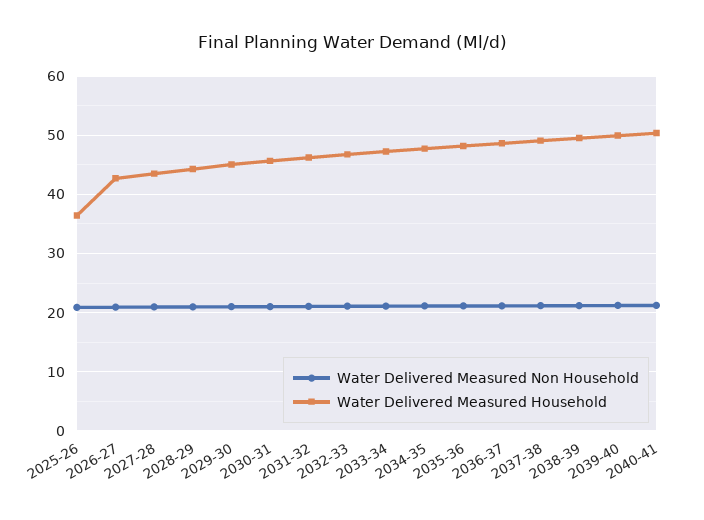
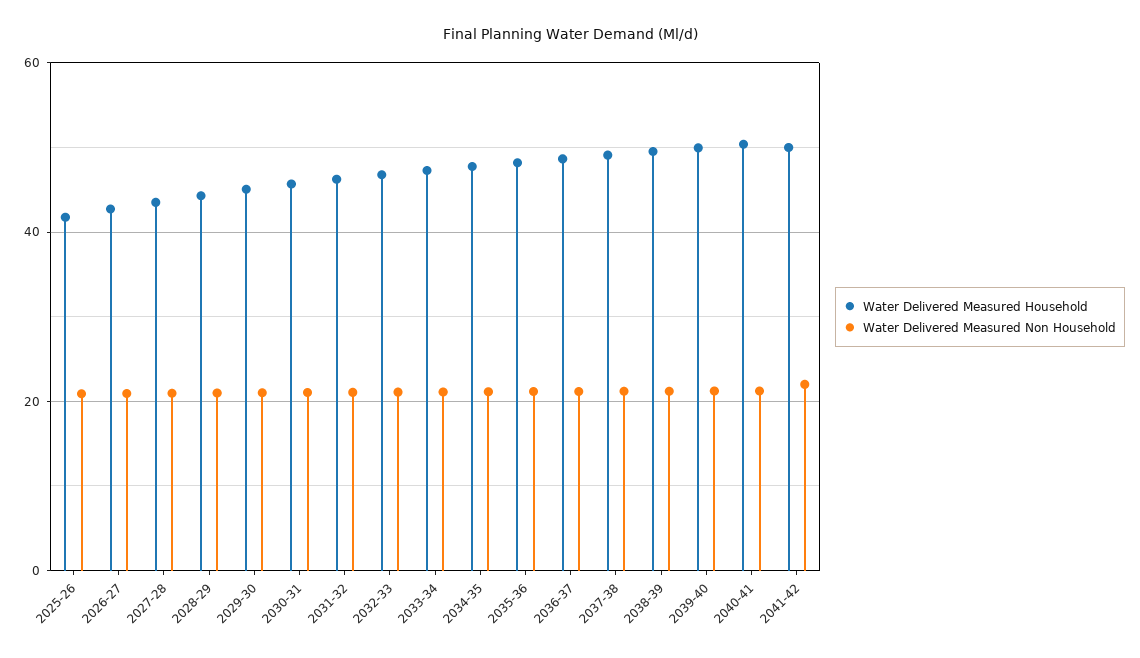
Water Delivered Measured Household, 2025-26: 36 -> 42
Water Delivered Measured Household, 2041-42: none -> 50
Water Delivered Measured Non Household, 2041-42: none -> 22

